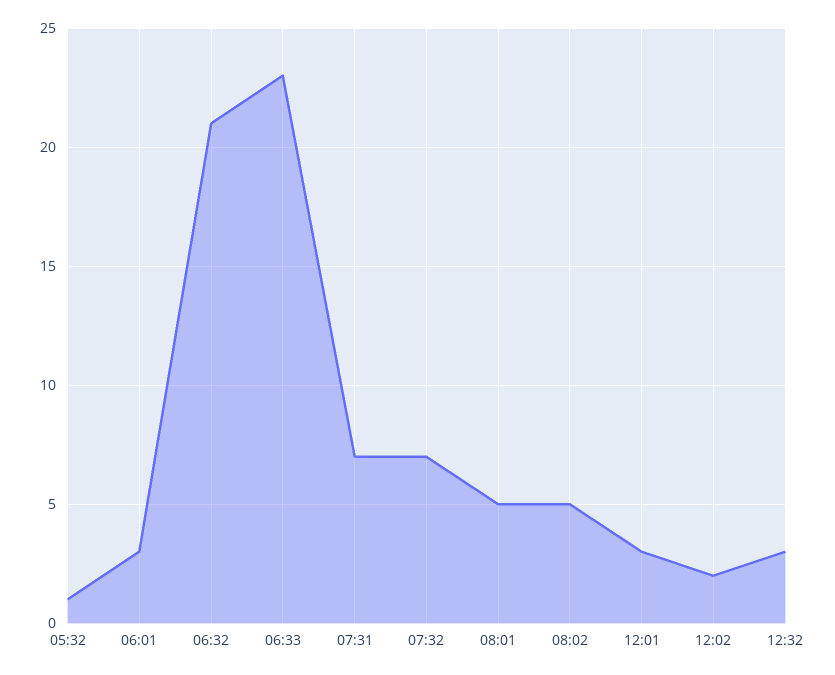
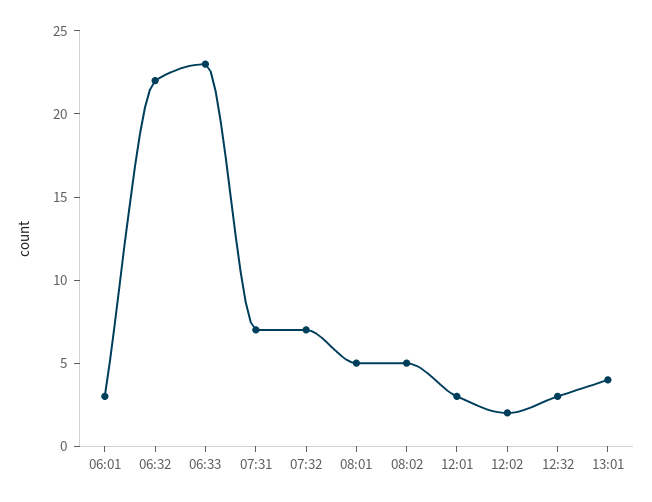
05:32: 1 -> none
06:32: 21 -> 22
13:01: none -> 4

